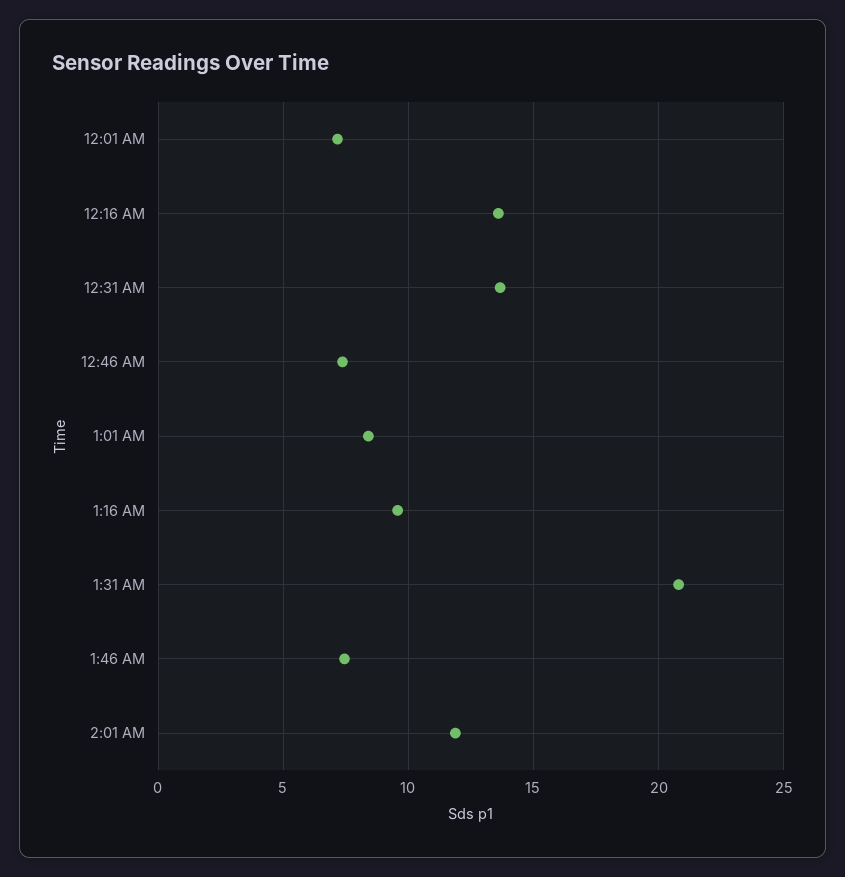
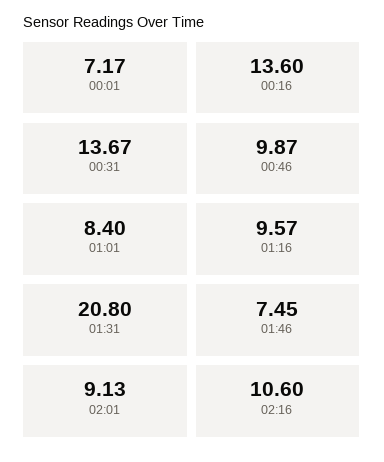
12:46 AM: 7.5 -> 9.87
2:01 AM: 12 -> 9.13
02:16: none -> 10.6

